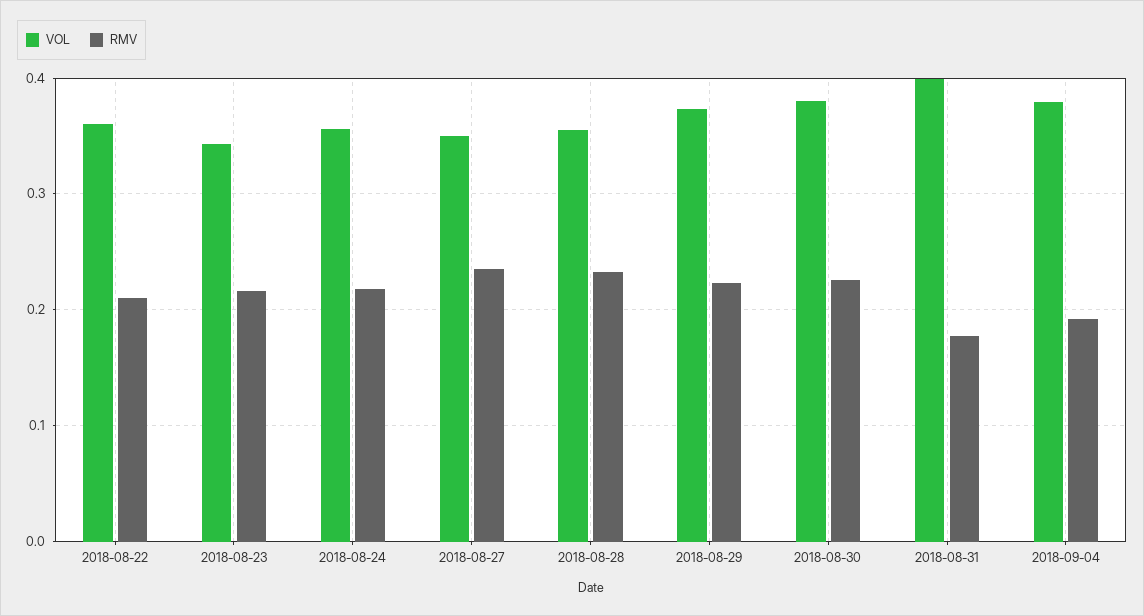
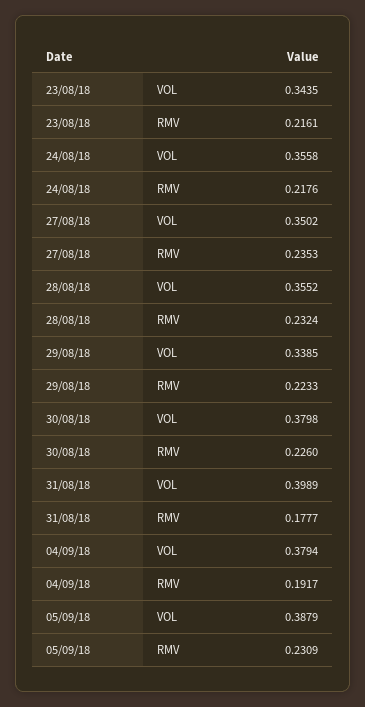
VOL, 2018-08-22: 0.36 -> none
RMV, 2018-08-22: 0.21 -> none
VOL, 2018-08-29: 0.37 -> 0.3385
VOL, 05/09/18: none -> 0.3879
RMV, 05/09/18: none -> 0.2309

